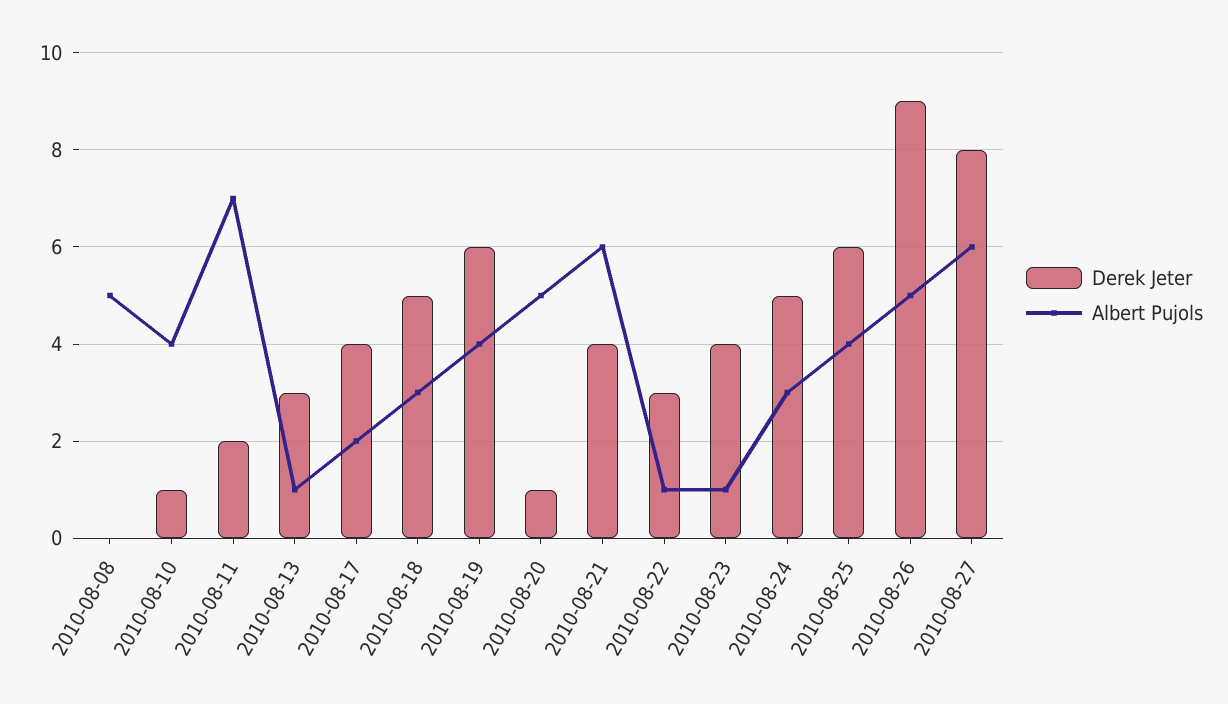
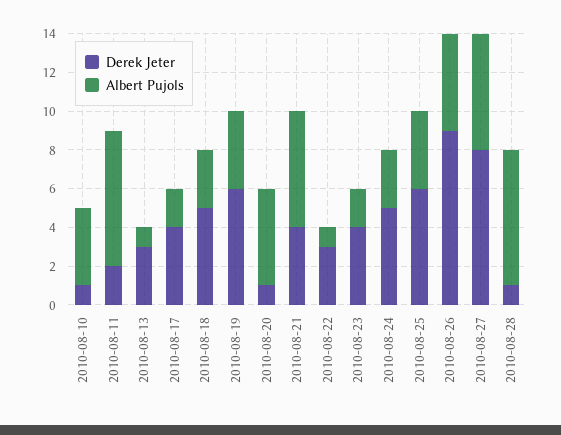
Derek Jeter, 2010-08-08: 0 -> none
Albert Pujols, 2010-08-08: 5 -> none
Albert Pujols, 2010-08-23: 1 -> 2
Derek Jeter, 2010-08-28: none -> 1
Albert Pujols, 2010-08-28: none -> 7

